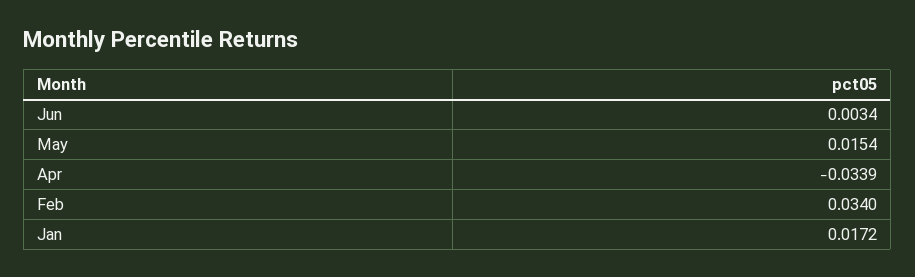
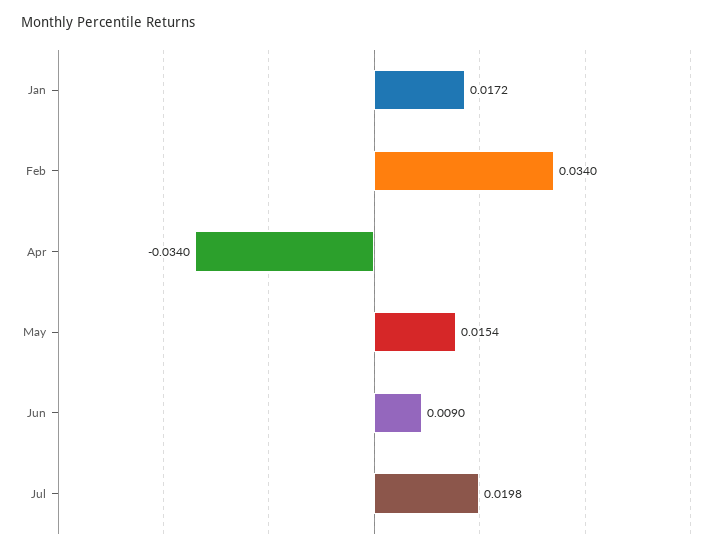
Jun: 0.0034 -> 0.009
Apr: -0.0339 -> -0.034
Jul: none -> 0.0198

